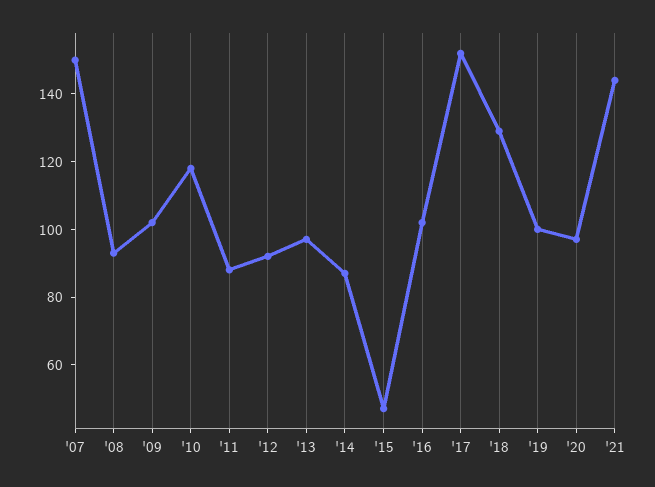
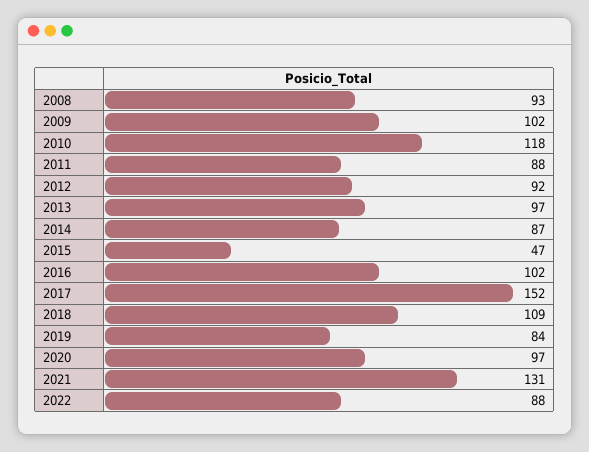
'07: 150 -> none
'18: 130 -> 109
'19: 100 -> 84
'21: 145 -> 131
2022: none -> 88

